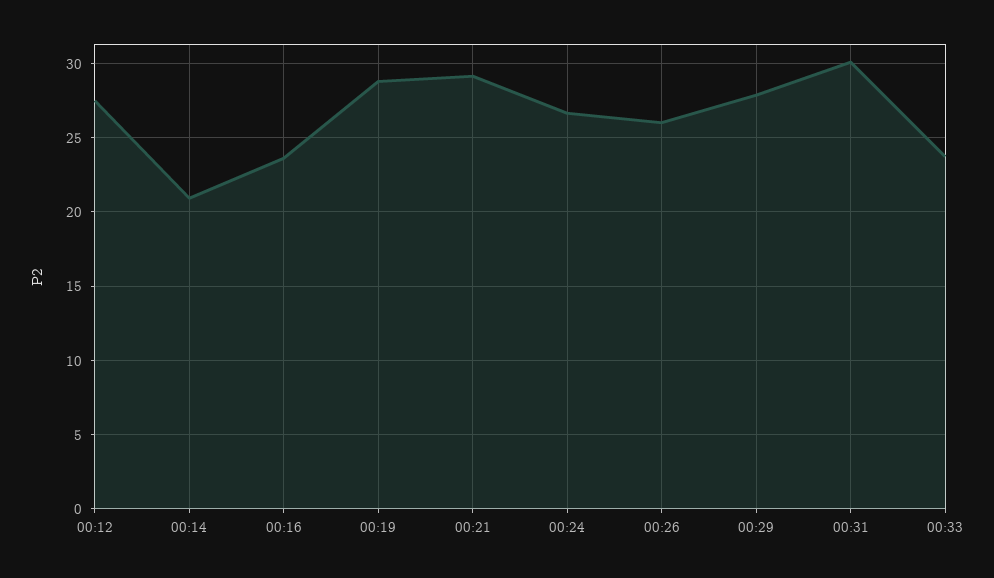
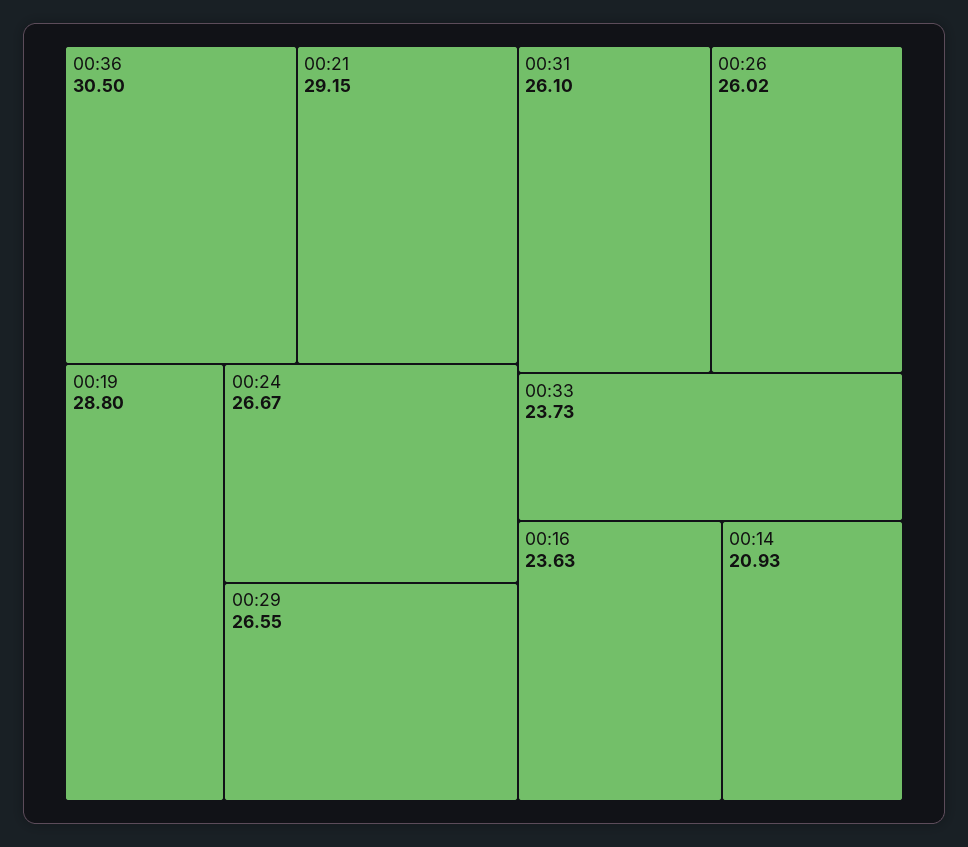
00:12: 27.5 -> none
00:29: 28 -> 26.55
00:31: 30 -> 26.1
00:36: none -> 30.5

